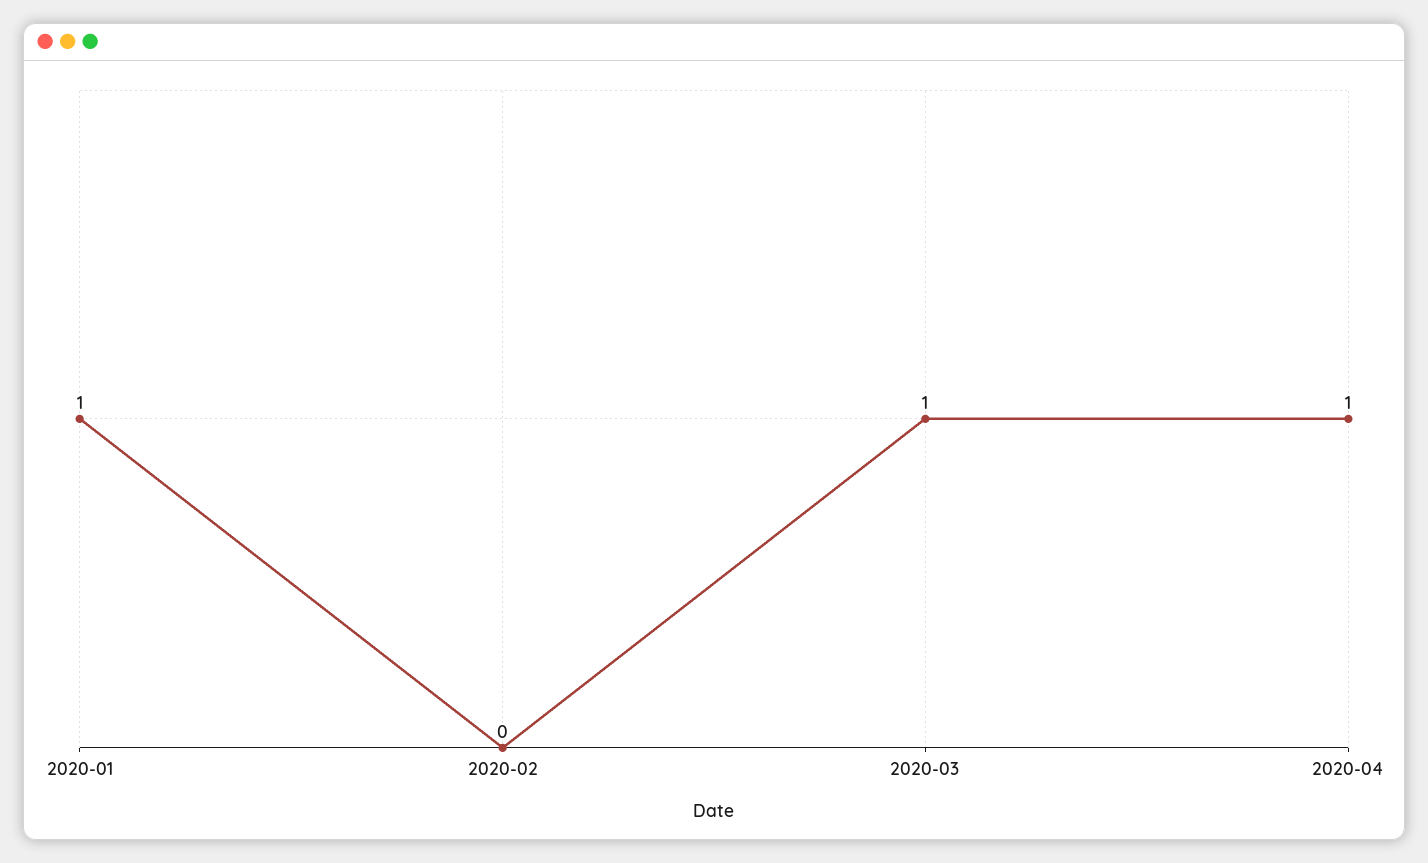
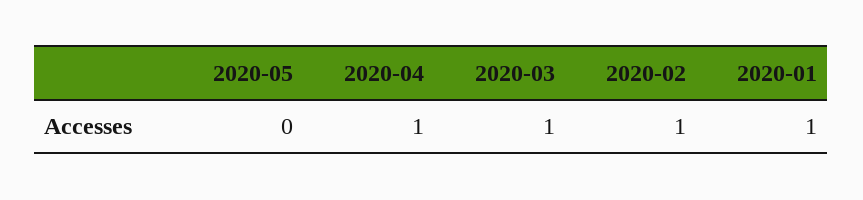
2020-02: 0 -> 1
2020-05: none -> 0

